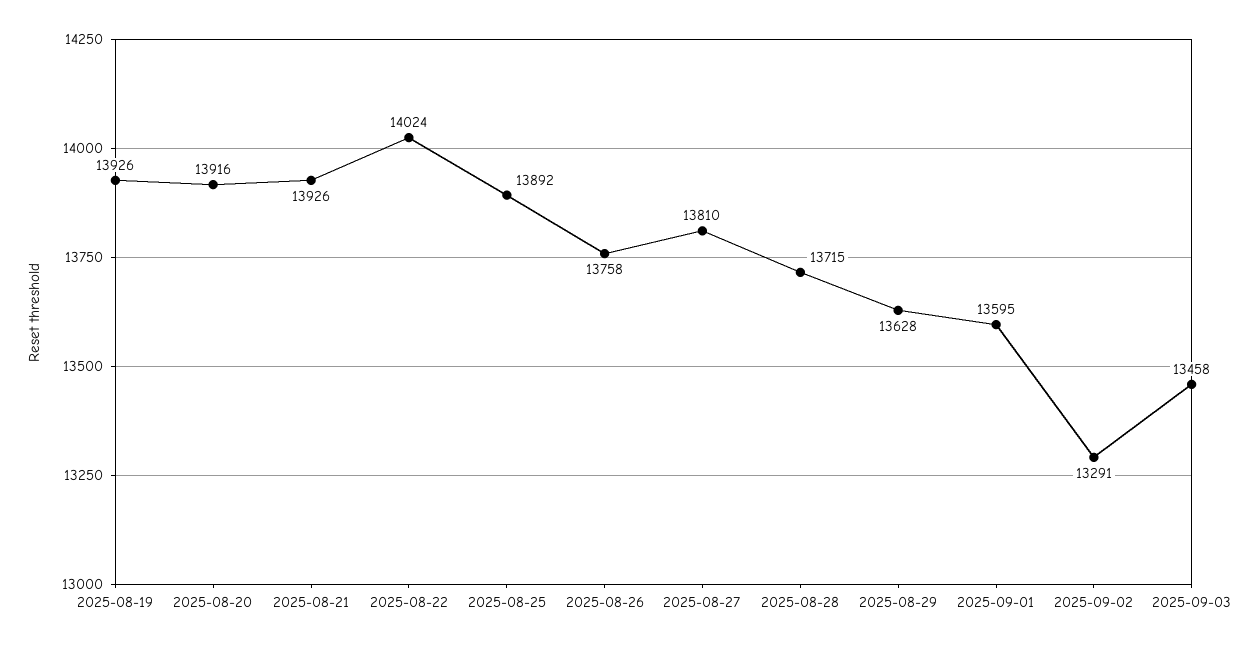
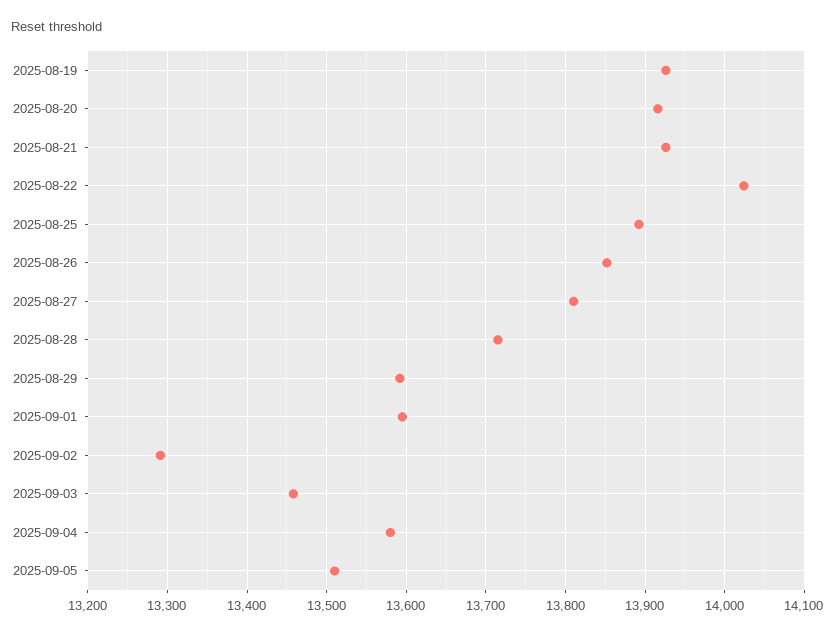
2025-08-26: 13758 -> 13850
2025-08-29: 13628 -> 13590
2025-09-04: none -> 13580
2025-09-05: none -> 13510

